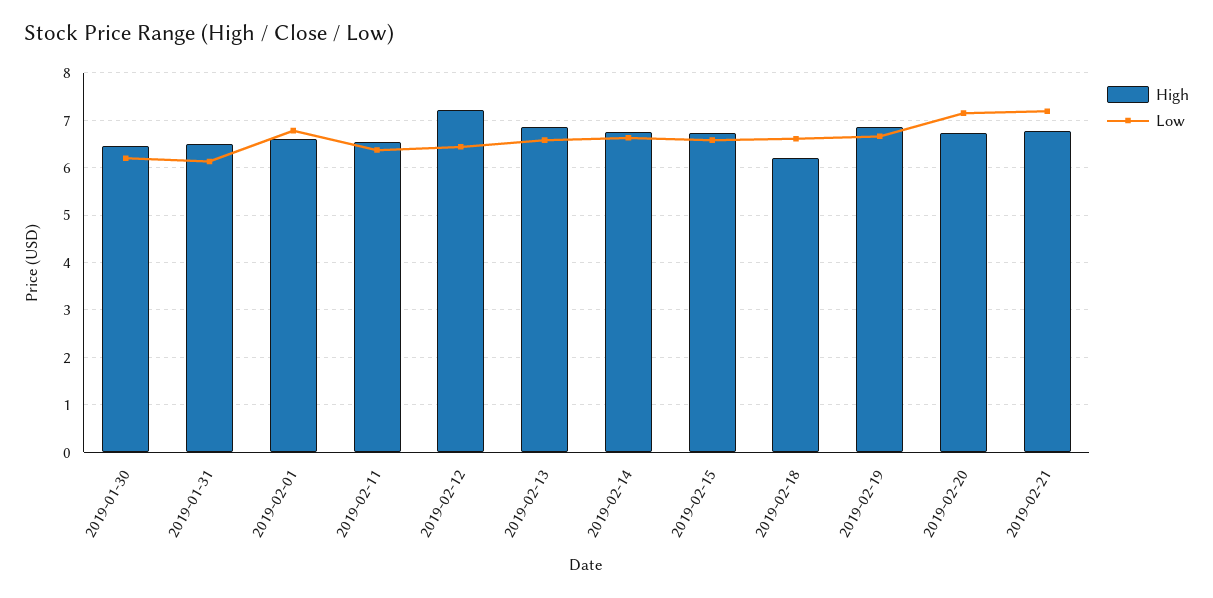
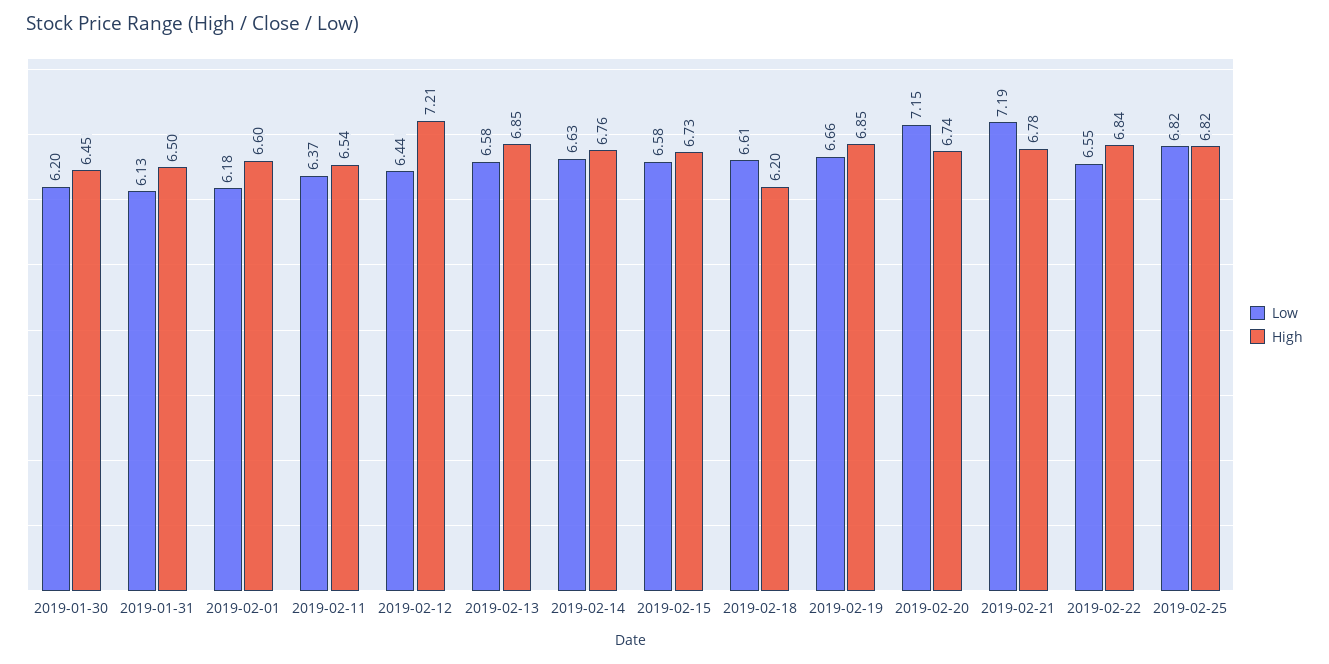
Low, 2019-02-01: 6.8 -> 6.18
Low, 2019-02-22: none -> 6.55
High, 2019-02-22: none -> 6.84
Low, 2019-02-25: none -> 6.82
High, 2019-02-25: none -> 6.82

